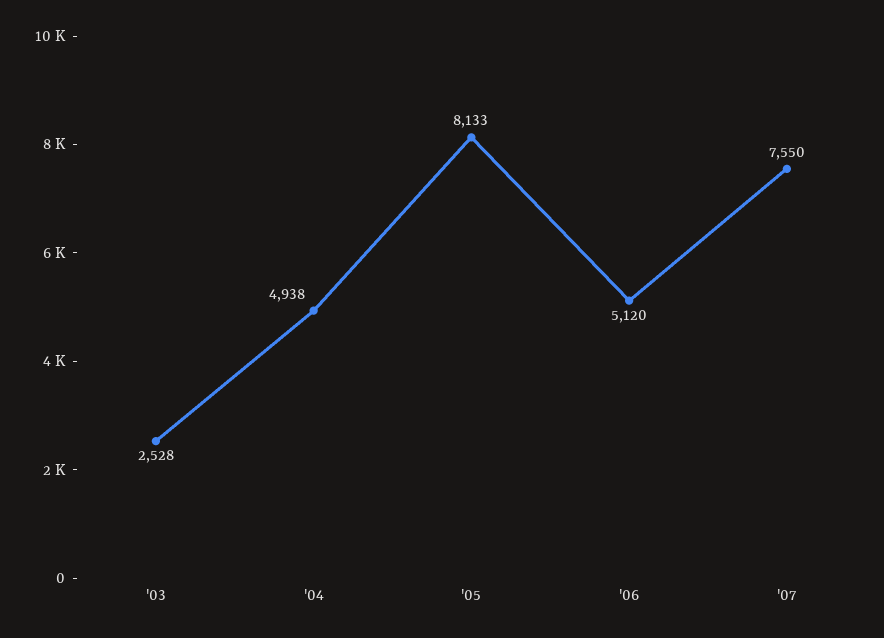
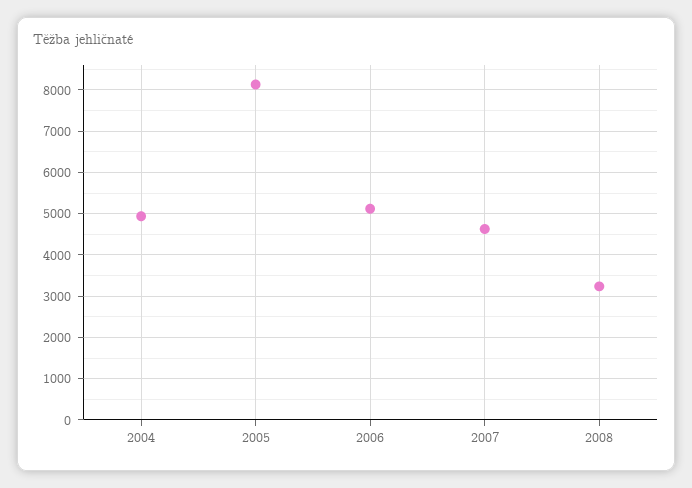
'03: 2528 -> none
'07: 7550 -> 4600
2008: none -> 3200

